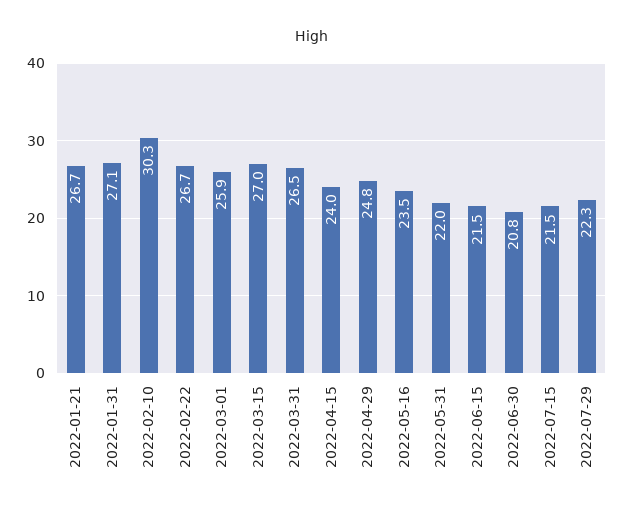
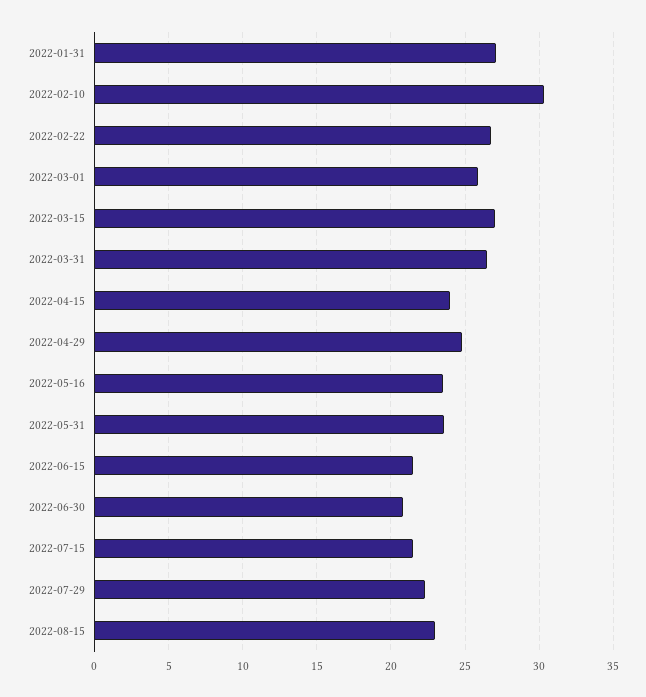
2022-01-21: 26.7 -> none
2022-05-31: 22 -> 23.5
2022-08-15: none -> 23

